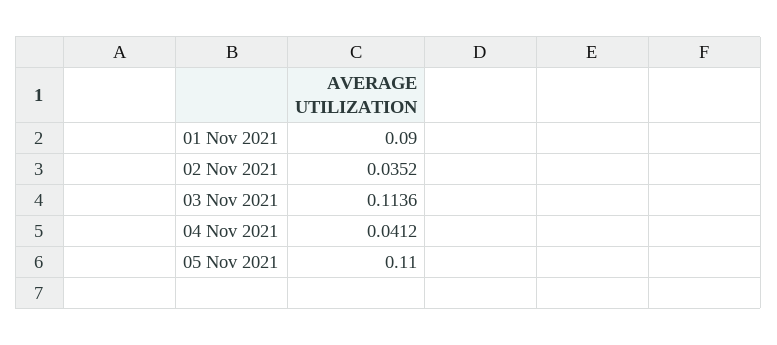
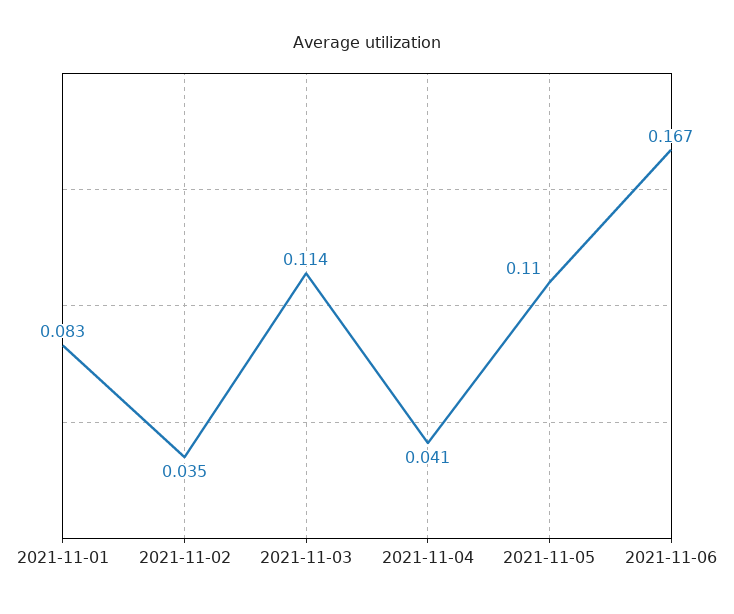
01 Nov 2021: 0.09 -> 0.083
2021-11-06: none -> 0.167

